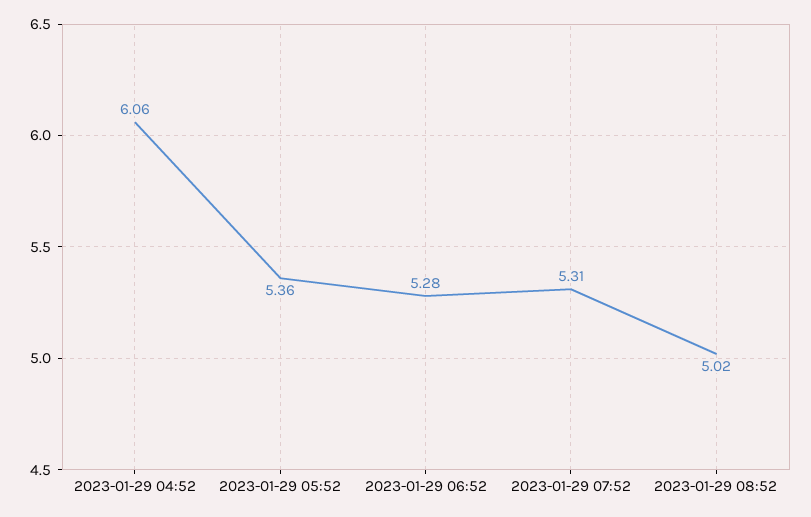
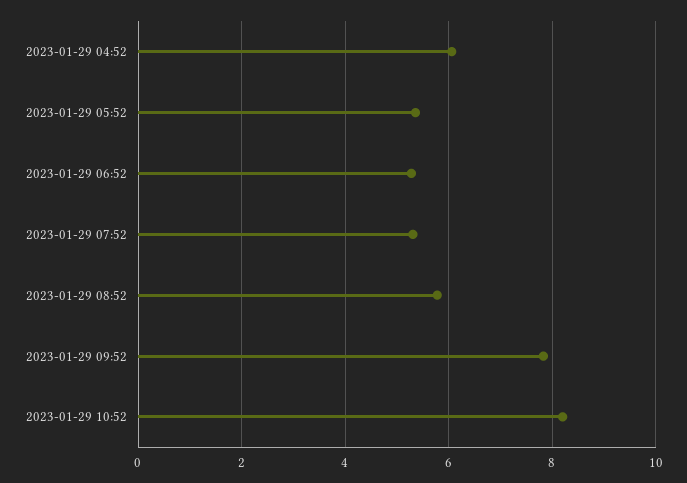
2023-01-29 08:52: 5.02 -> 5.8
2023-01-29 09:52: none -> 7.8
2023-01-29 10:52: none -> 8.2

